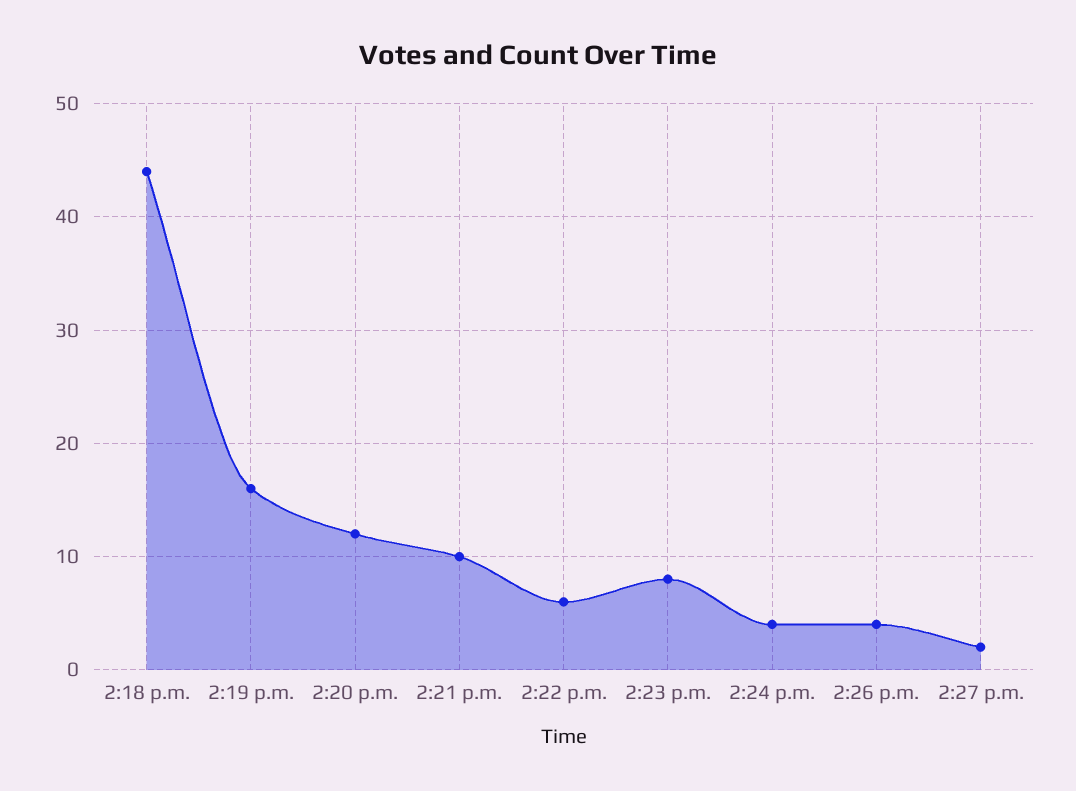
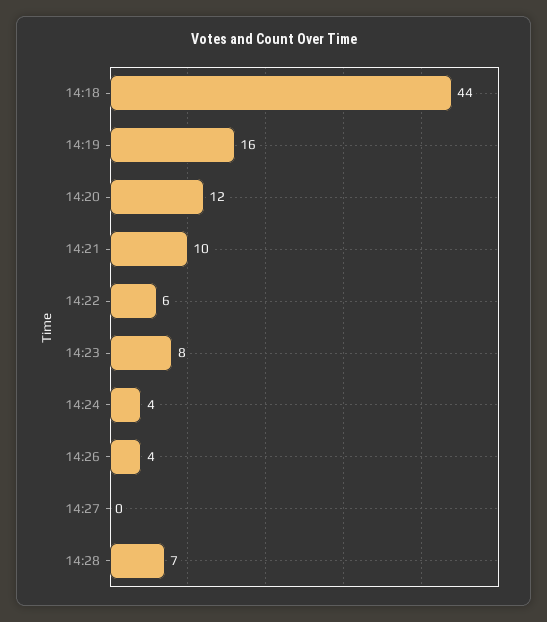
2:27 p.m.: 2 -> 0
14:28: none -> 7

